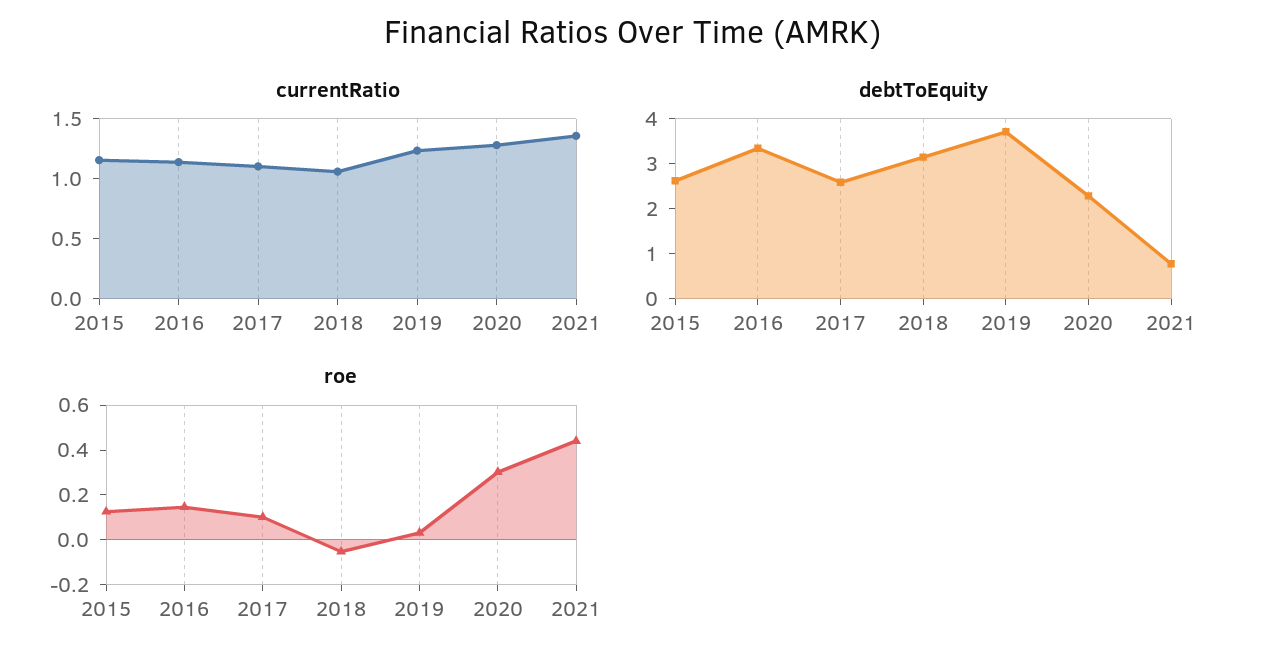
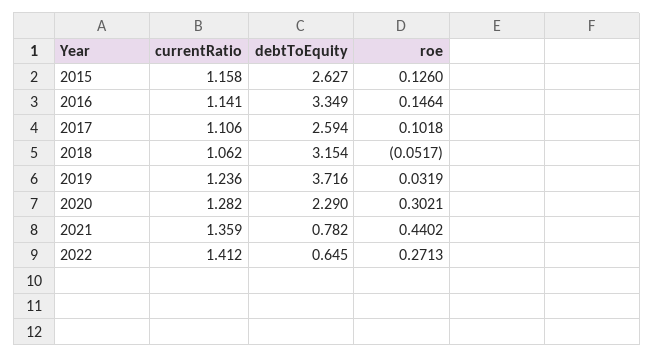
currentRatio, 2022: none -> 1.412
debtToEquity, 2022: none -> 0.645
roe, 2022: none -> 0.2713

